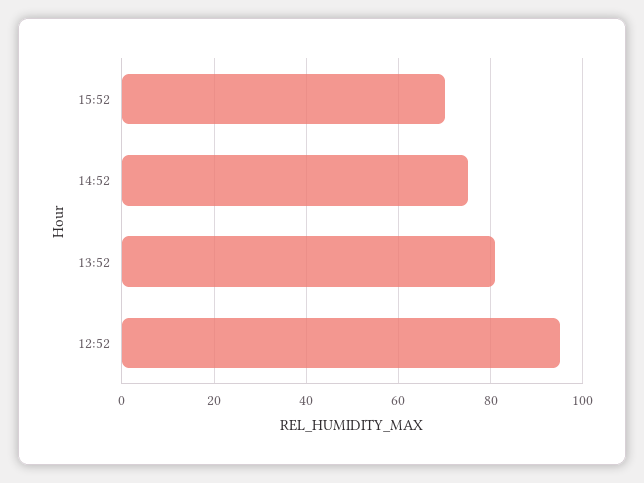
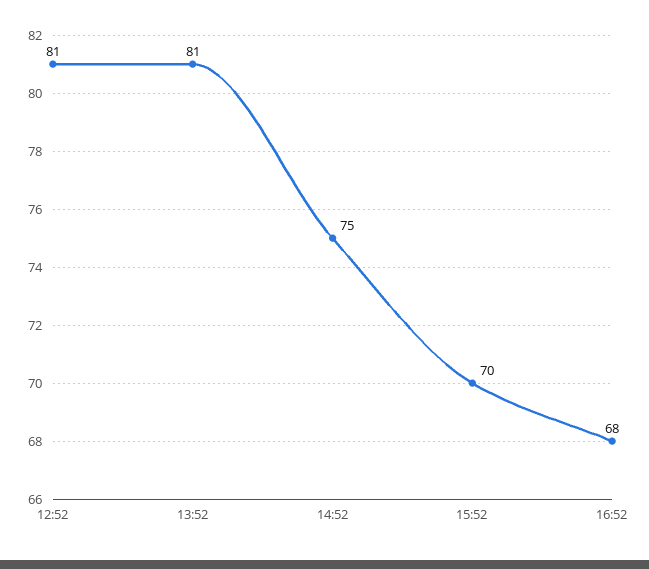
12:52: 95 -> 81
16:52: none -> 68

